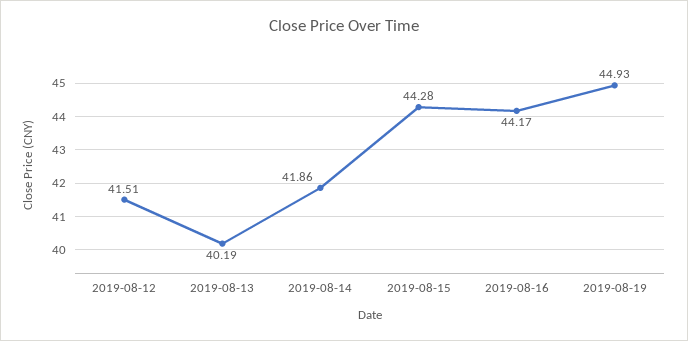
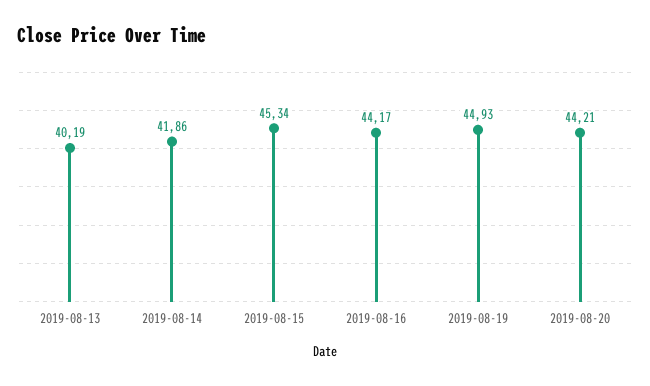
2019-08-12: 41.51 -> none
2019-08-15: 44.28 -> 45.34
2019-08-20: none -> 44.21

